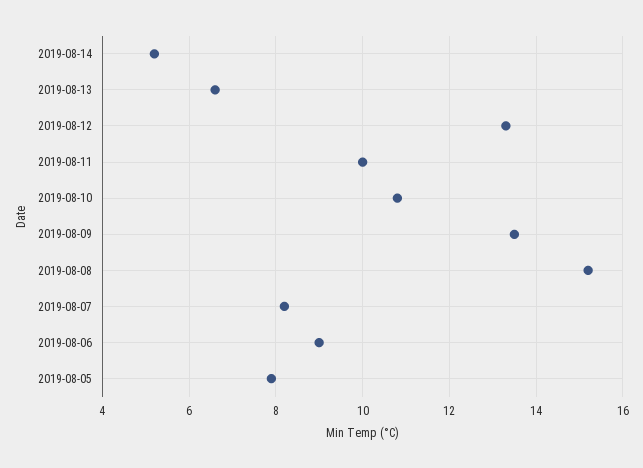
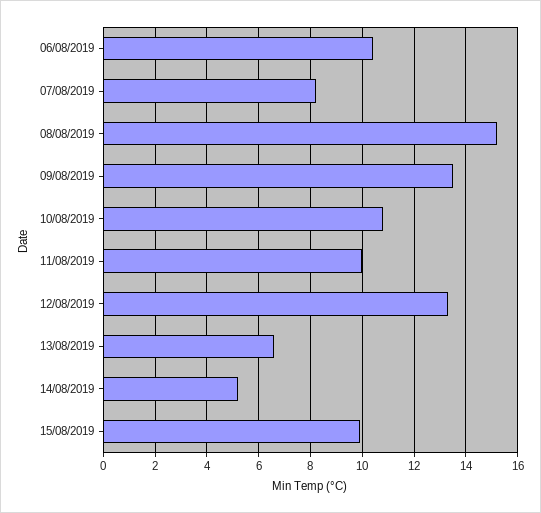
2019-08-06: 9 -> 10.5
2019-08-05: 8 -> none
15/08/2019: none -> 10

